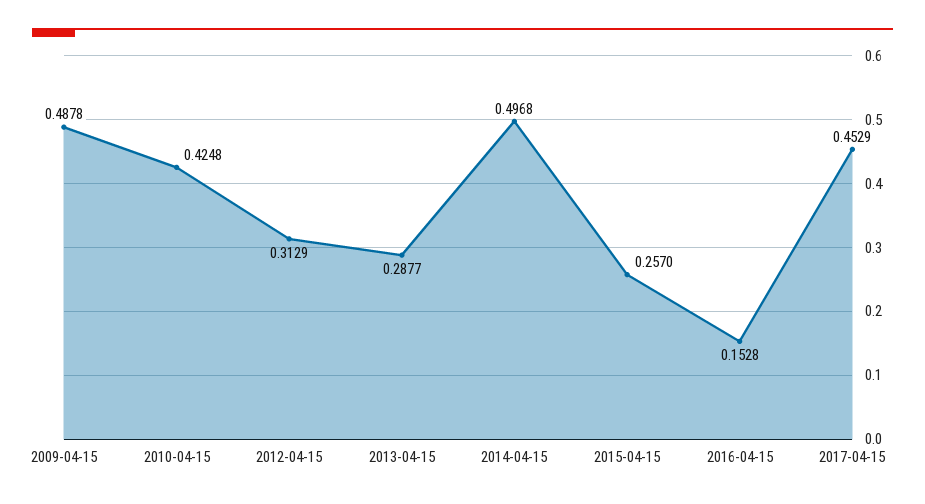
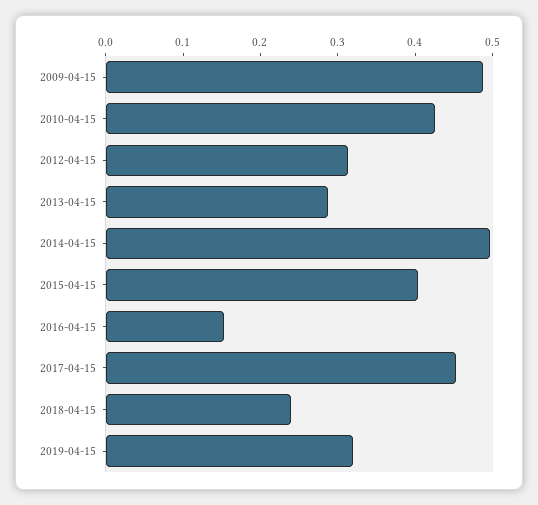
2015-04-15: 0.257 -> 0.4
2018-04-15: none -> 0.24
2019-04-15: none -> 0.32

